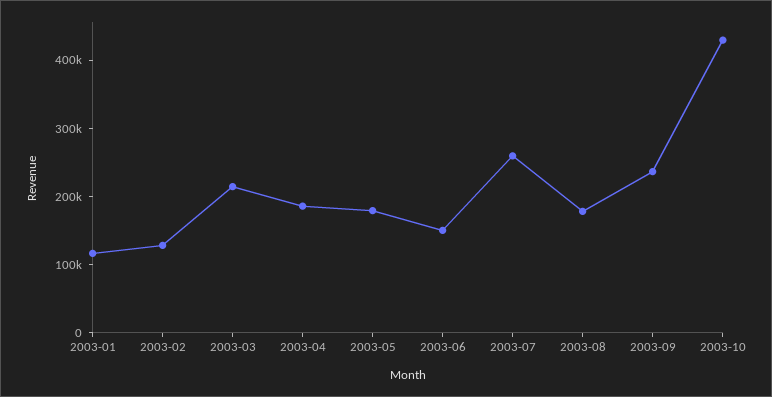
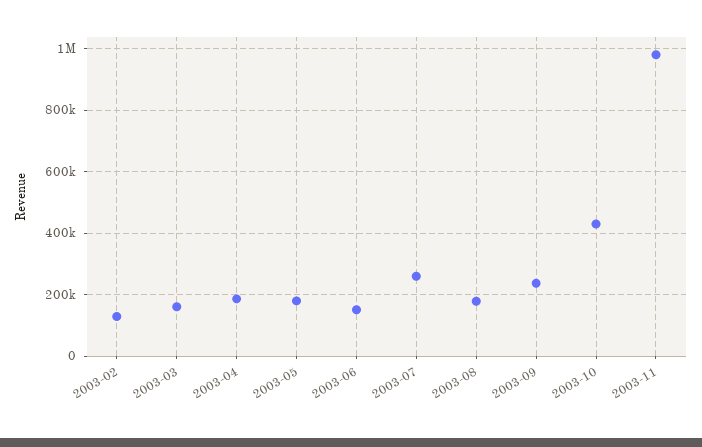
2003-01: 120000 -> none
2003-03: 220000 -> 160000
2003-11: none -> 980000

